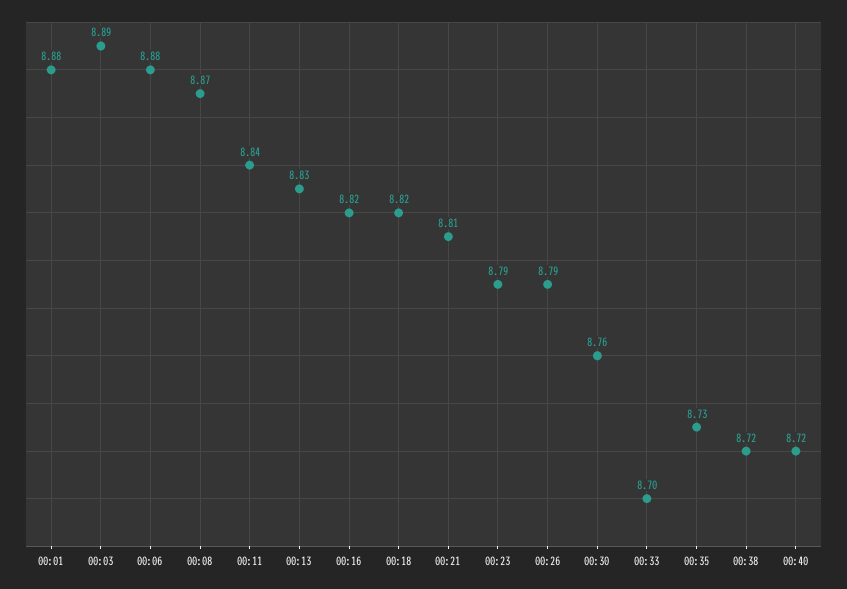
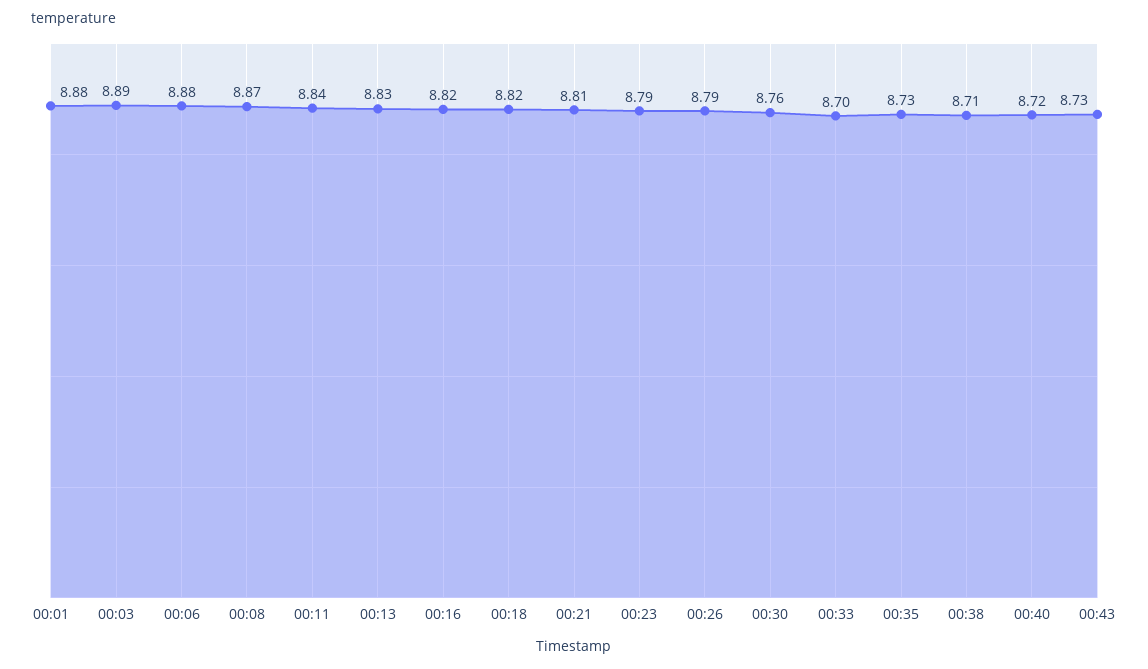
00:38: 8.72 -> 8.71
00:43: none -> 8.73

